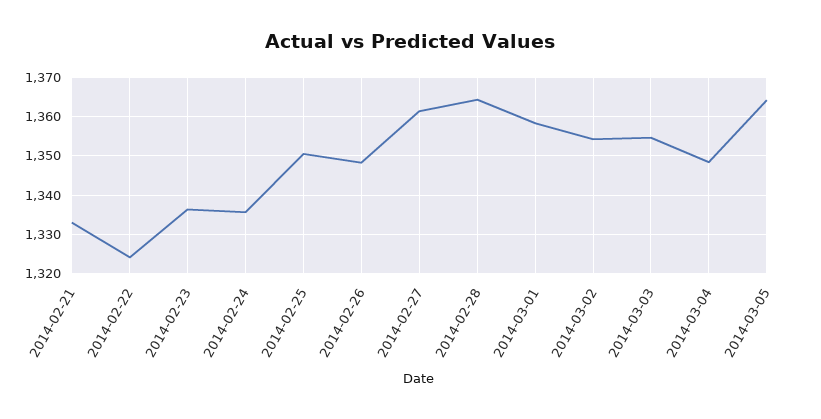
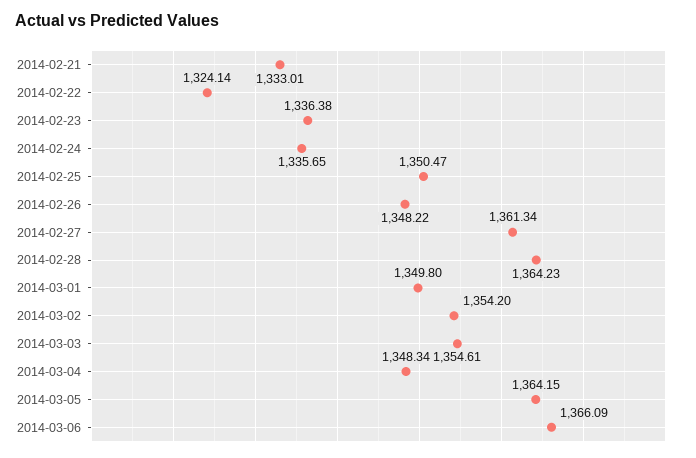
2014-03-01: 1358 -> 1349.8
2014-03-06: none -> 1366.09

